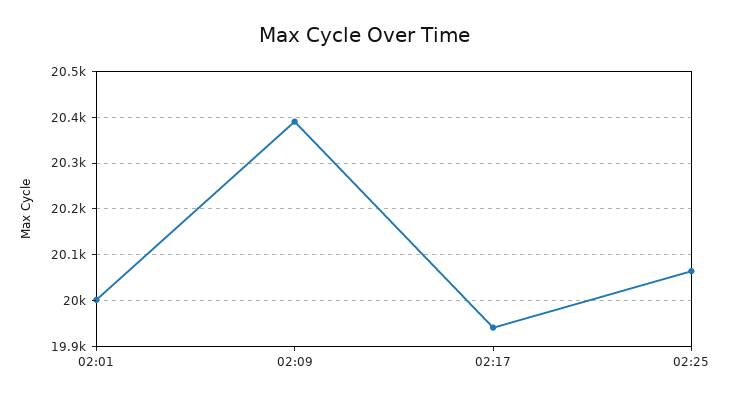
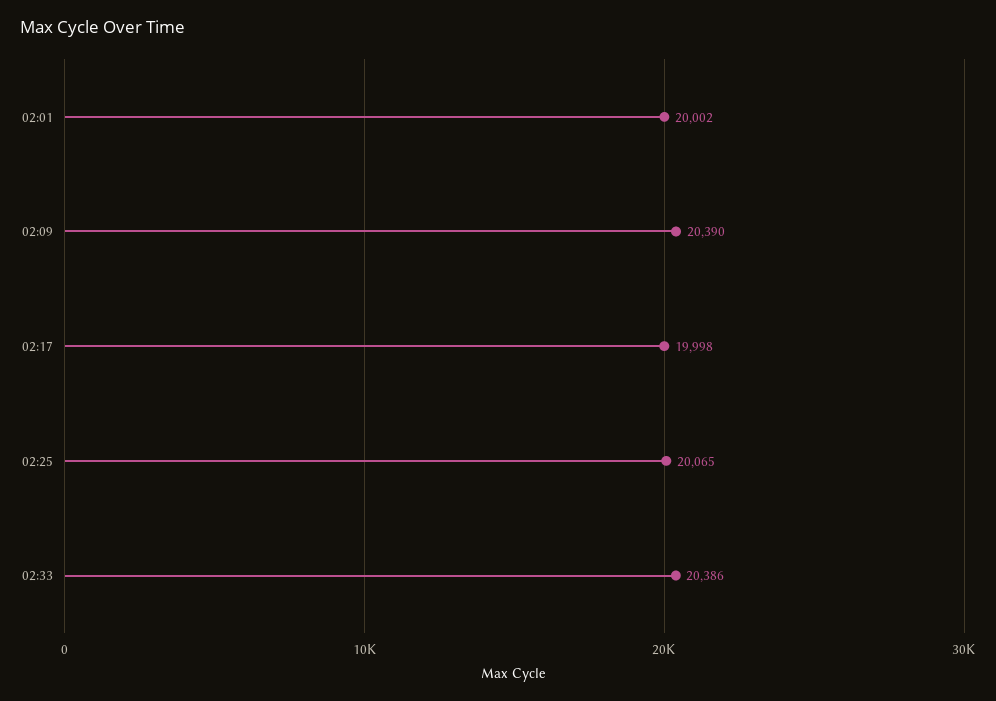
02:17: 19940 -> 19998
02:33: none -> 20386

